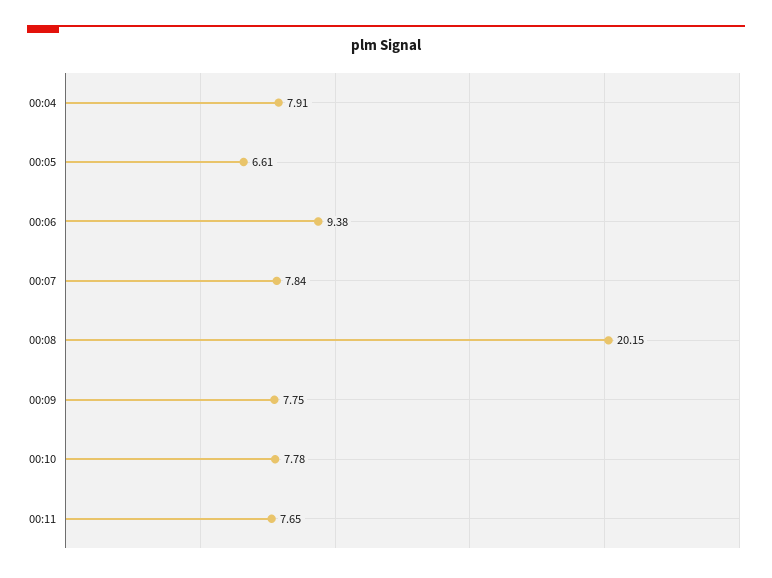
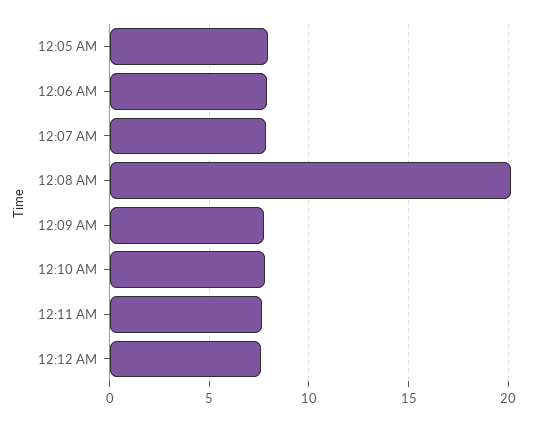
00:04: 7.91 -> none
00:05: 6.61 -> 8
00:06: 9.38 -> 8
12:12 AM: none -> 7.5

